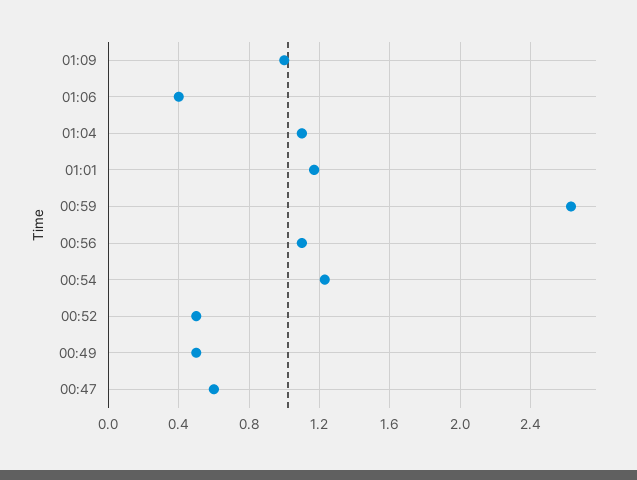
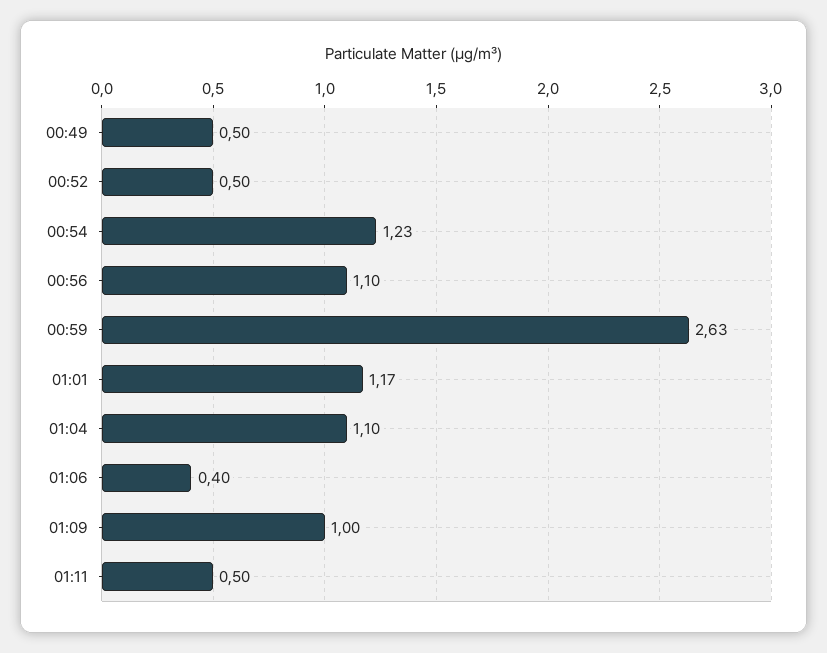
00:47: 0.6 -> none
01:11: none -> 0.5

